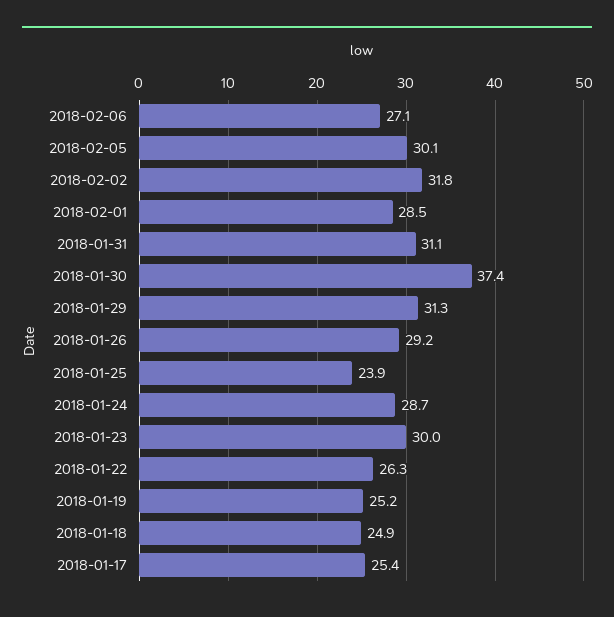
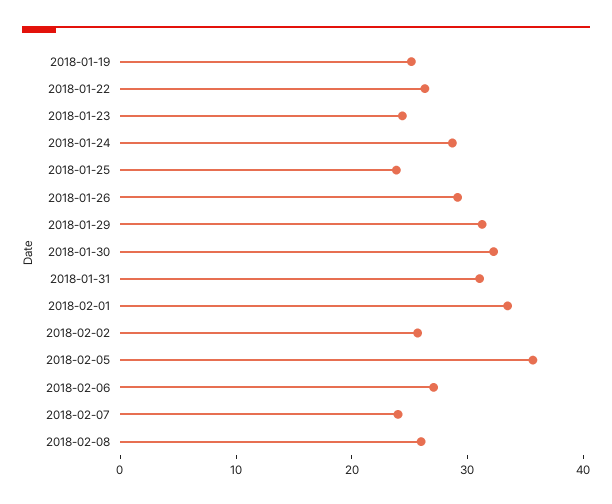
2018-02-05: 30.1 -> 36
2018-02-02: 31.8 -> 26
2018-02-01: 28.5 -> 34
2018-01-30: 37.4 -> 32
2018-01-23: 30 -> 24
2018-01-18: 24.9 -> none
2018-01-17: 25.4 -> none
2018-02-07: none -> 24
2018-02-08: none -> 26

